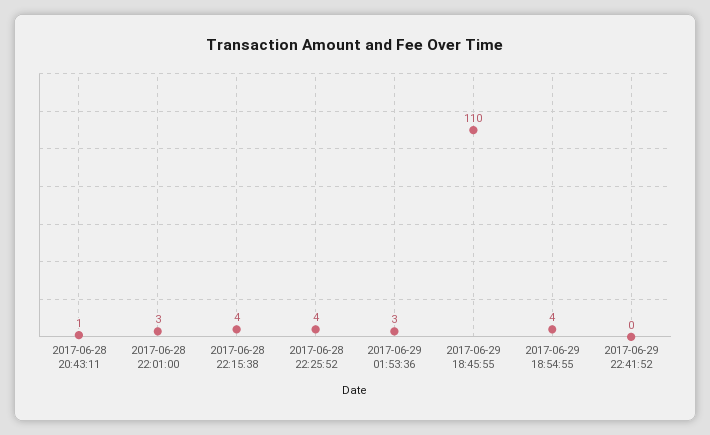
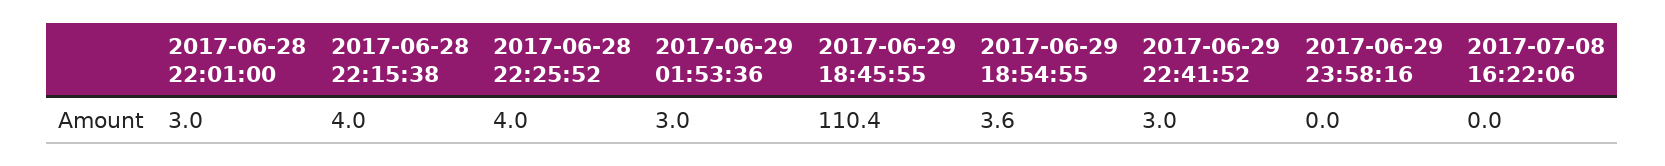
2017-06-28 20:43:11: 1 -> none
2017-06-29 22:41:52: 0 -> 3
2017-06-29 23:58:16: none -> 0
2017-07-08 16:22:06: none -> 0

